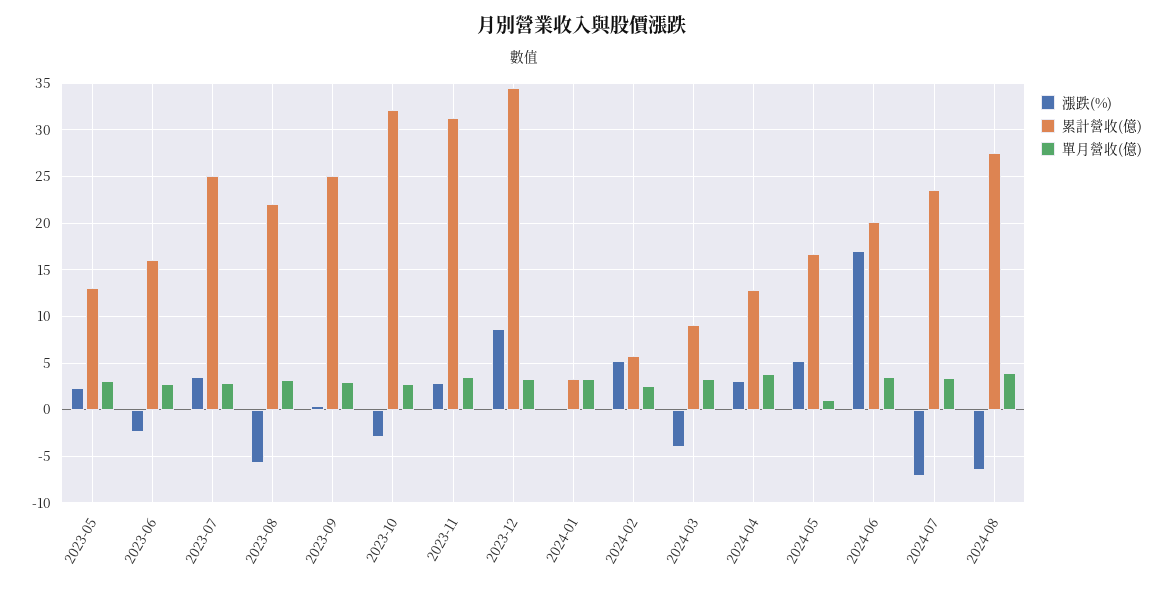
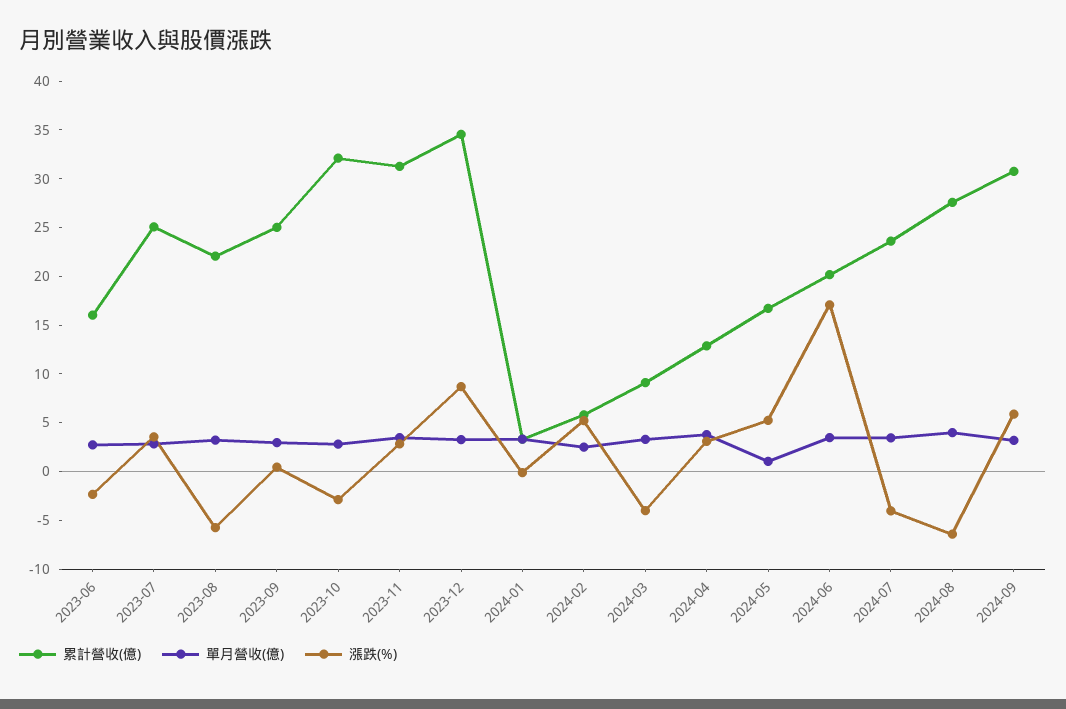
漲跌(%), 2023-05: 2 -> none
累計營收(億), 2023-05: 13 -> none
單月營收(億), 2023-05: 3 -> none
漲跌(%), 2024-07: -7 -> -4
累計營收(億), 2024-09: none -> 31
單月營收(億), 2024-09: none -> 3
漲跌(%), 2024-09: none -> 6

